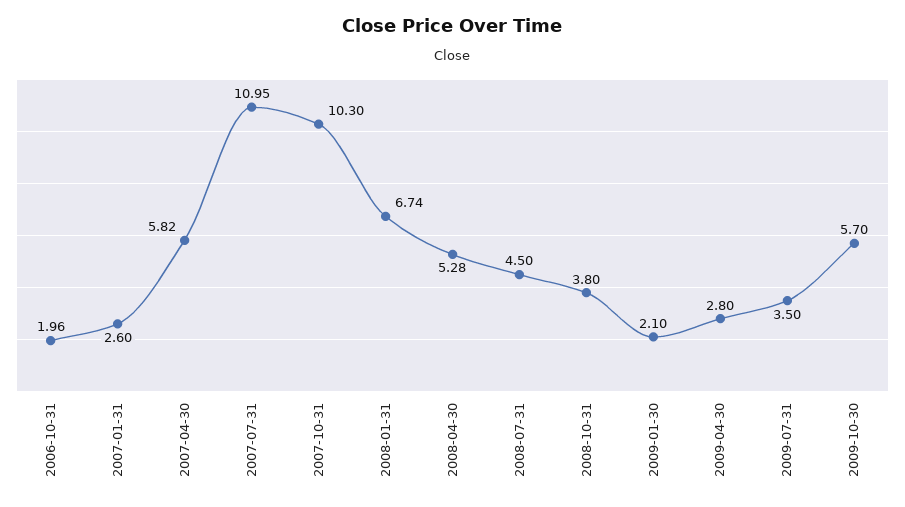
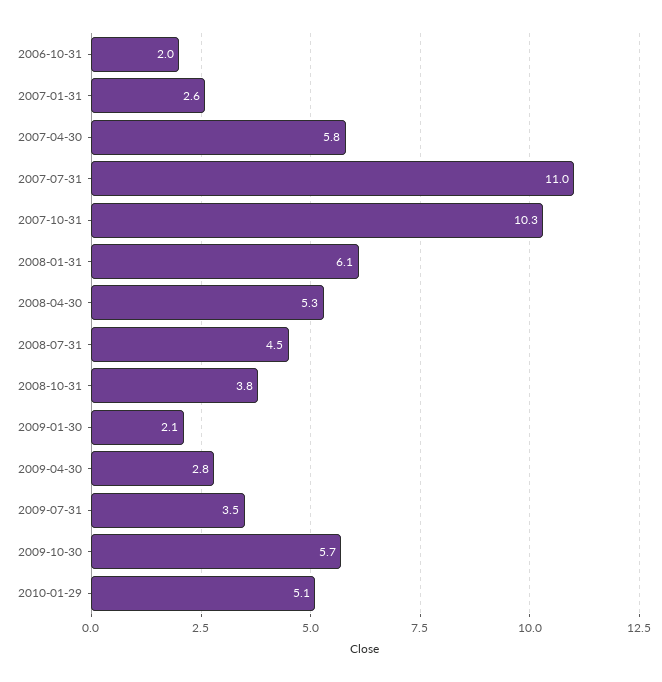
2008-01-31: 6.74 -> 6.1
2010-01-29: none -> 5.1

